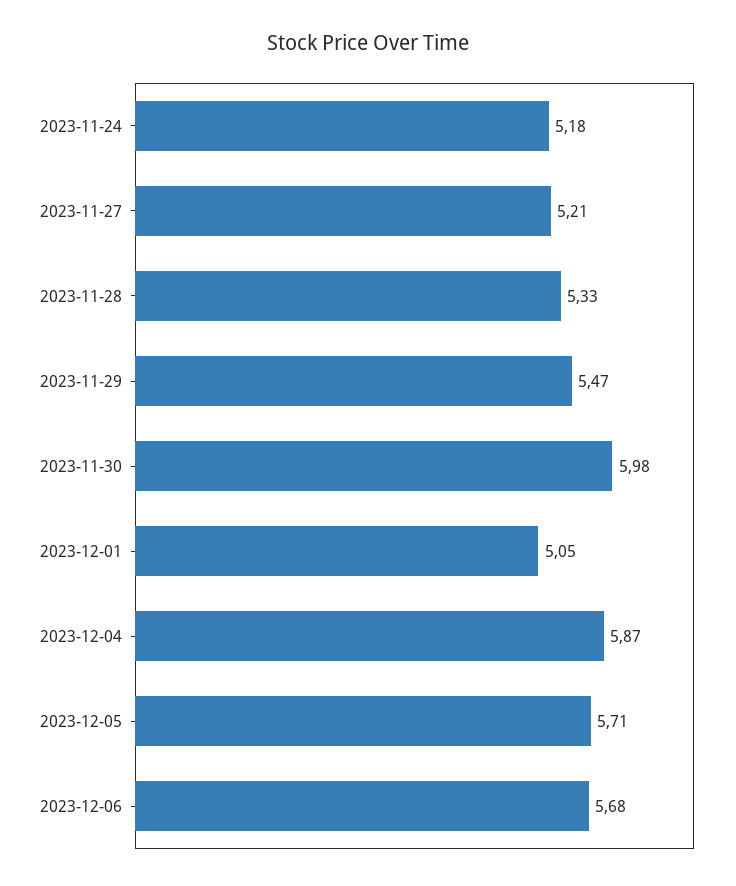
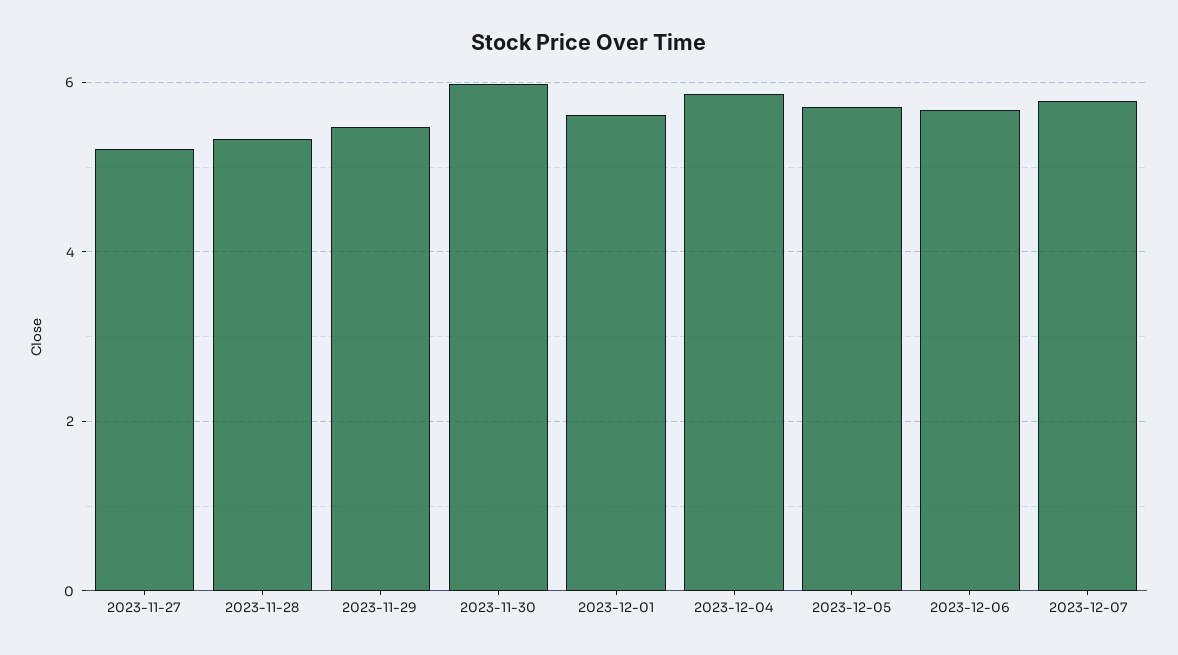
2023-11-24: 5.18 -> none
2023-12-01: 5.05 -> 5.6
2023-12-07: none -> 5.8

